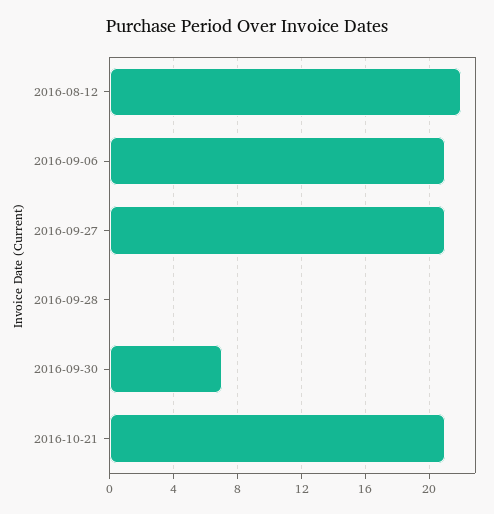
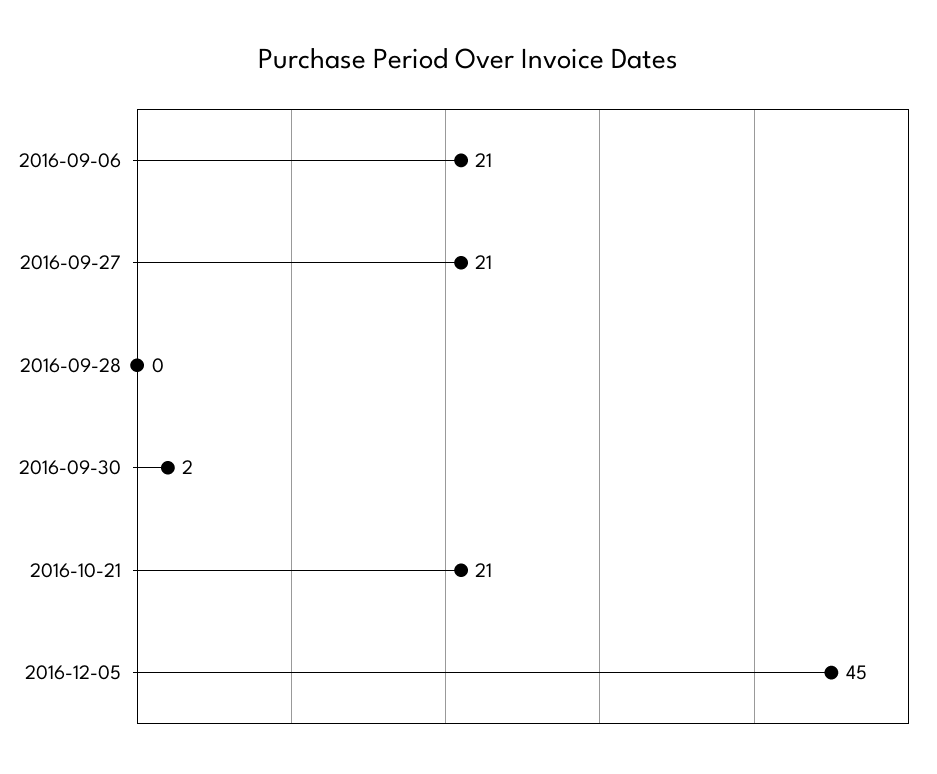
2016-08-12: 22 -> none
2016-09-30: 7 -> 2
2016-12-05: none -> 45

